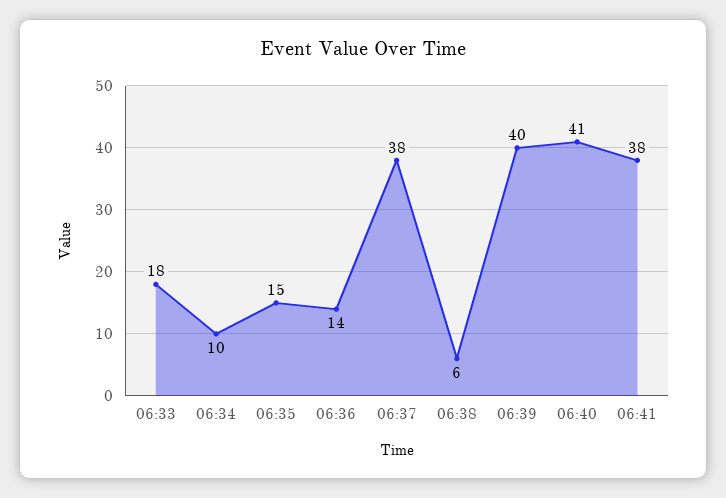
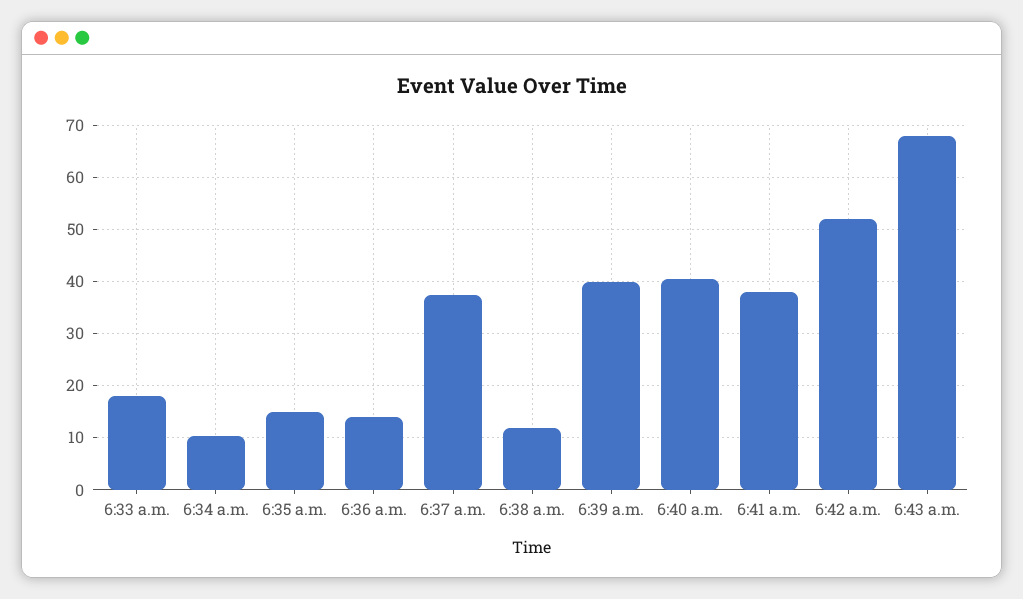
06:38: 6 -> 12
6:42 a.m.: none -> 52
6:43 a.m.: none -> 68

